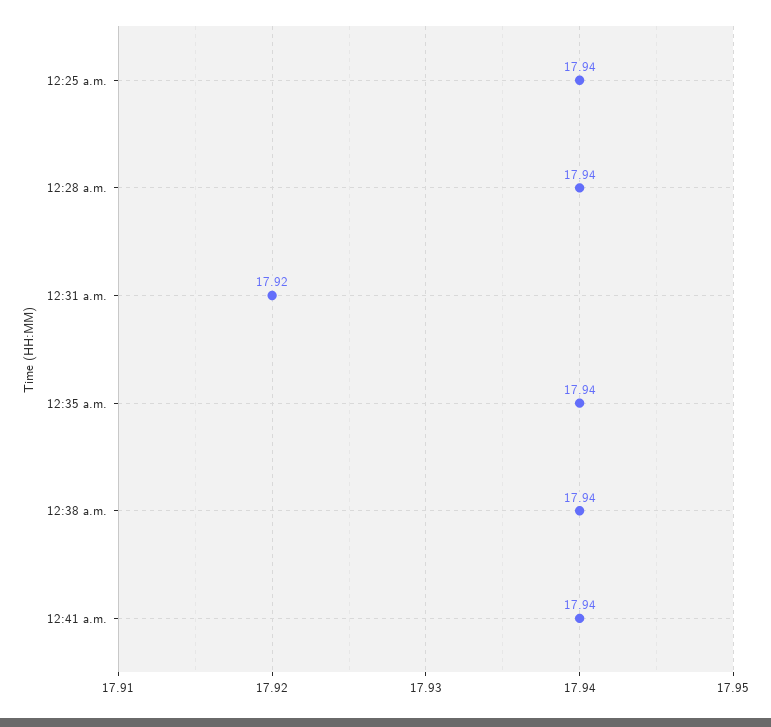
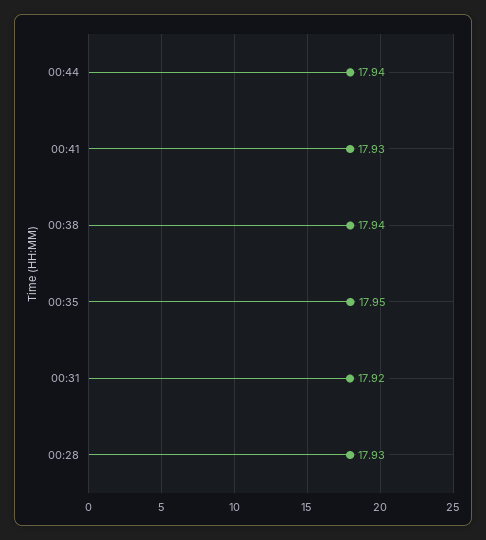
12:25 a.m.: 17.94 -> none
12:28 a.m.: 17.94 -> 17.93
12:35 a.m.: 17.94 -> 17.95
12:41 a.m.: 17.94 -> 17.93
00:44: none -> 17.94

